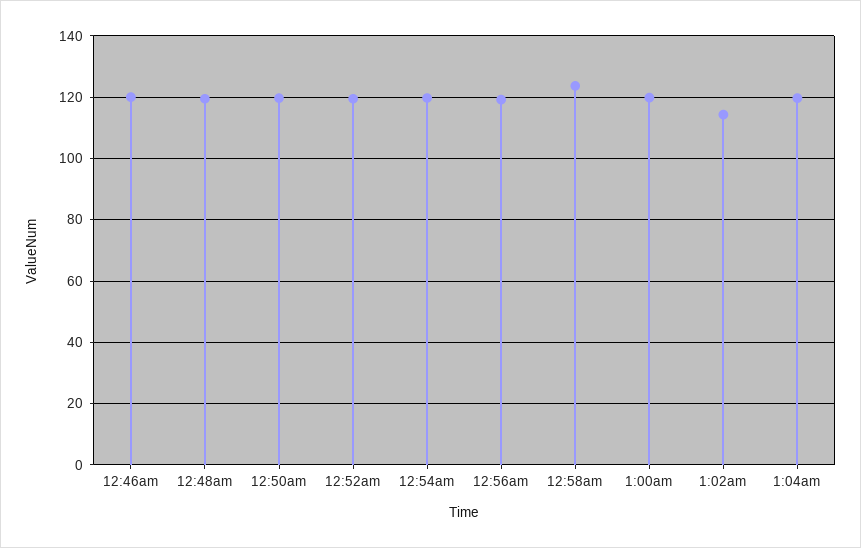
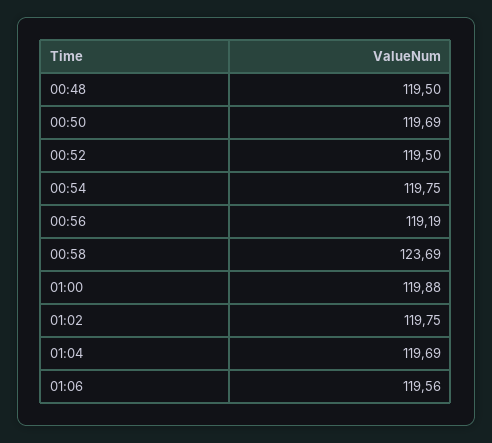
12:46am: 120 -> none
1:02am: 114 -> 119.75
01:06: none -> 119.56

